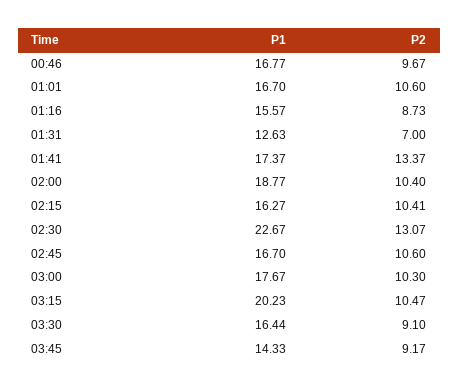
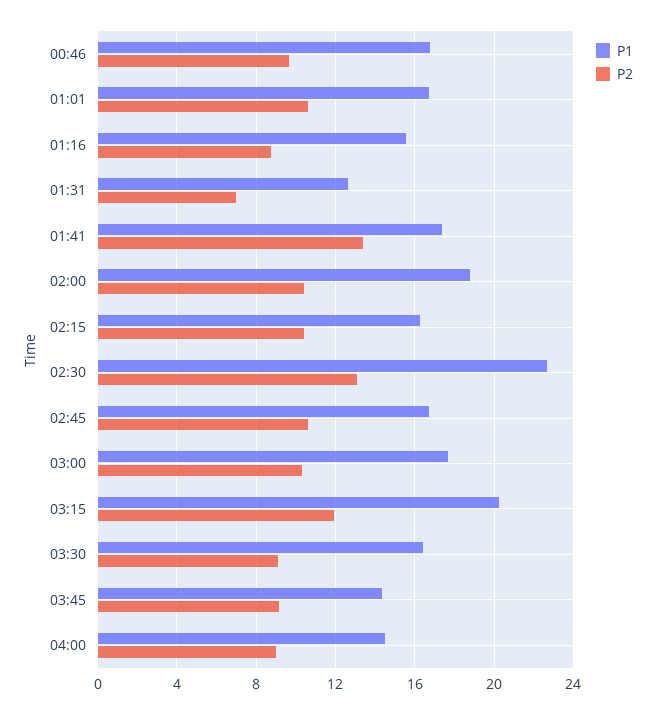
P2, 03:15: 10.47 -> 12
P1, 04:00: none -> 14.5
P2, 04:00: none -> 9

